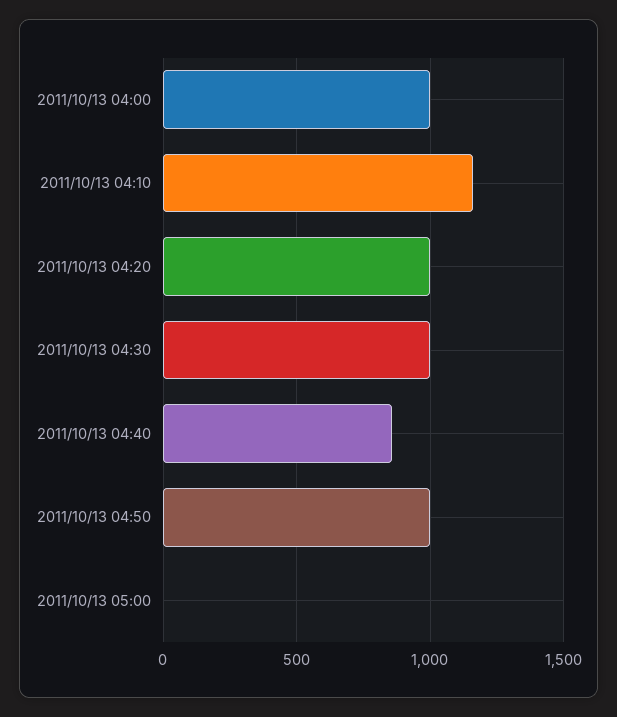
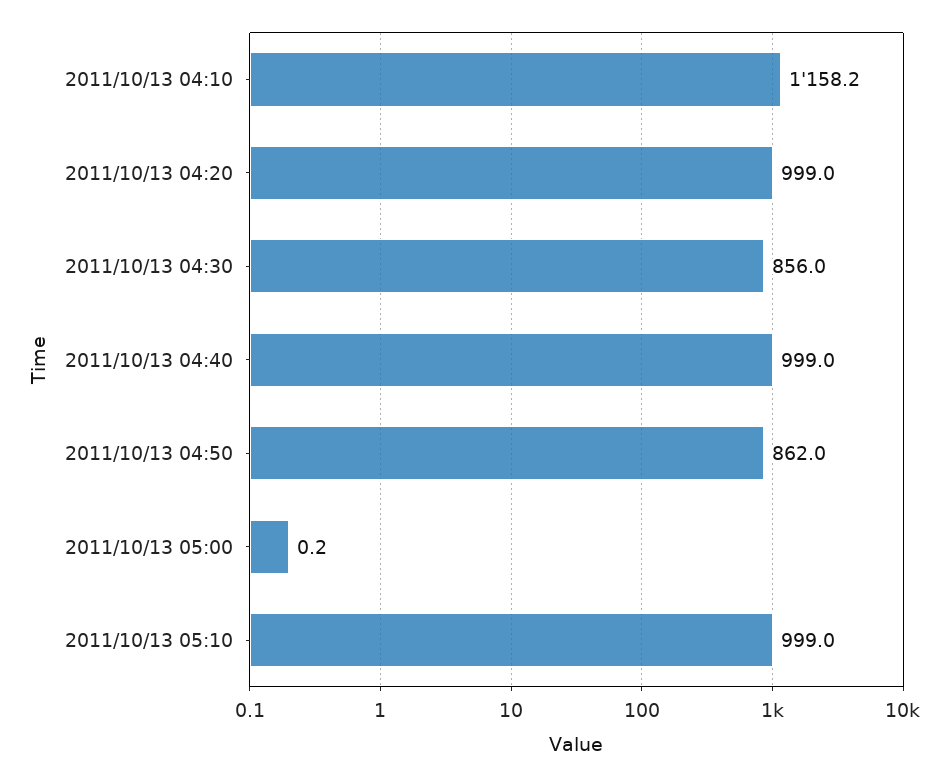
2011/10/13 04:00: 1000 -> none
2011/10/13 04:30: 1000 -> 856
2011/10/13 04:40: 850 -> 999
2011/10/13 04:50: 1000 -> 862
2011/10/13 05:10: none -> 999

